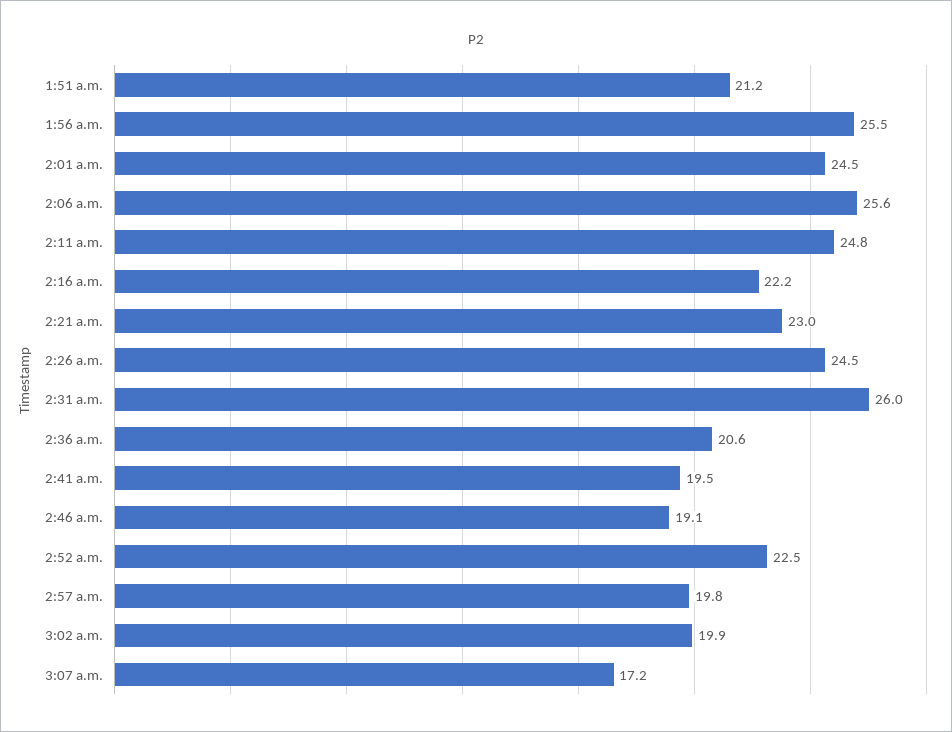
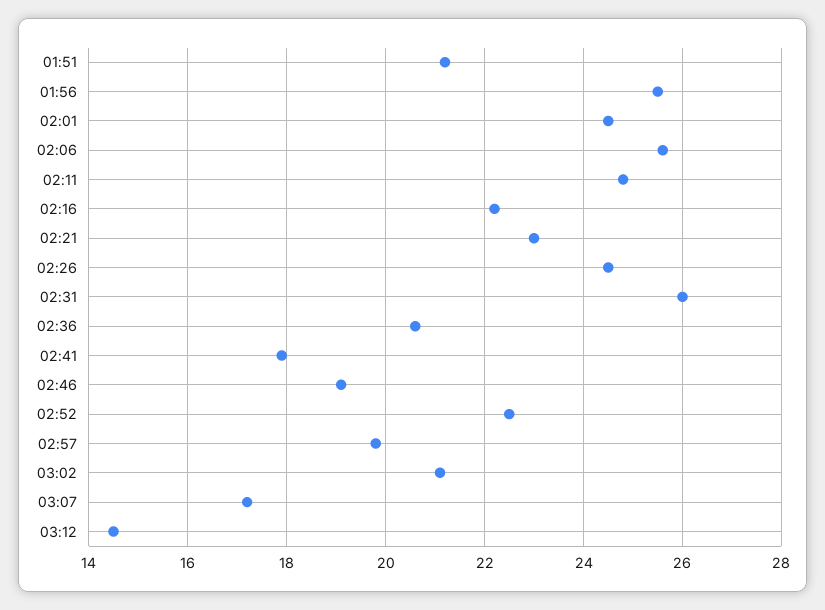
2:41 a.m.: 19.5 -> 18
3:02 a.m.: 19.9 -> 21
03:12: none -> 14.5

